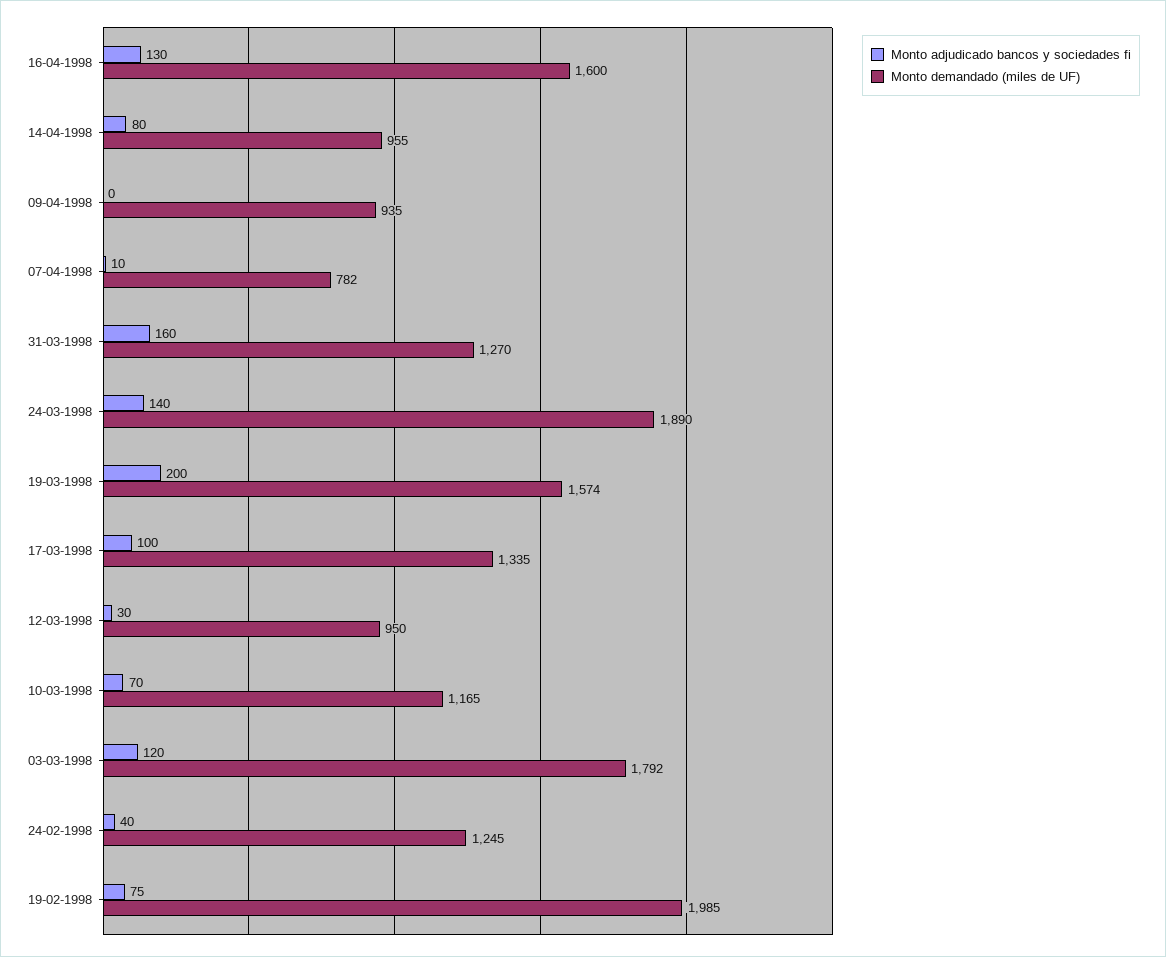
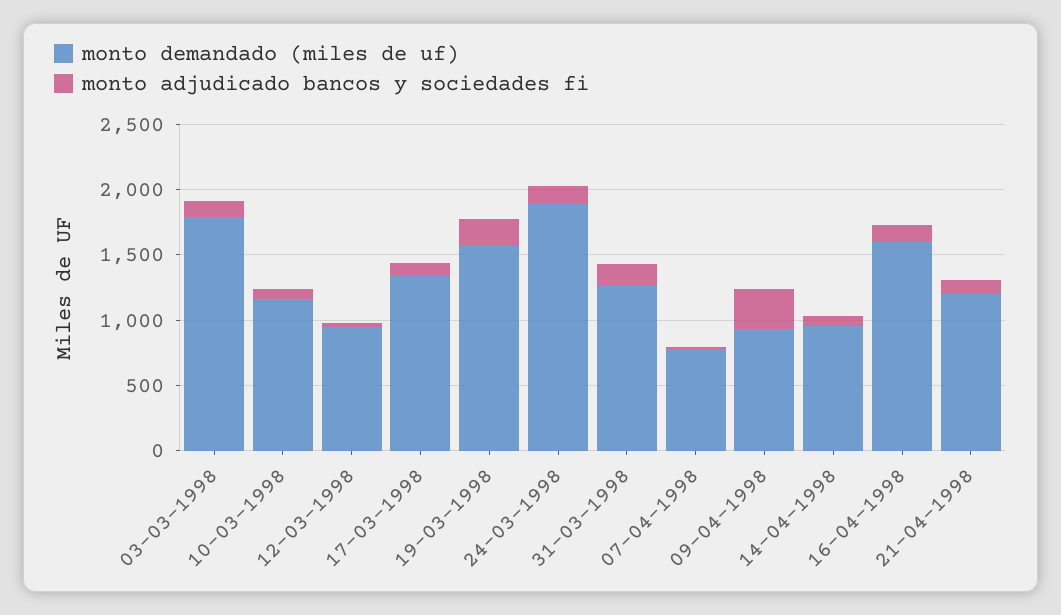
Monto adjudicado bancos y sociedades fi, 09-04-1998: 0 -> 300
Monto adjudicado bancos y sociedades fi, 24-02-1998: 40 -> none
Monto demandado (miles de UF), 24-02-1998: 1245 -> none
Monto adjudicado bancos y sociedades fi, 19-02-1998: 75 -> none
Monto demandado (miles de UF), 19-02-1998: 1985 -> none
Monto demandado (miles de UF), 21-04-1998: none -> 1200
Monto adjudicado bancos y sociedades fi, 21-04-1998: none -> 100

